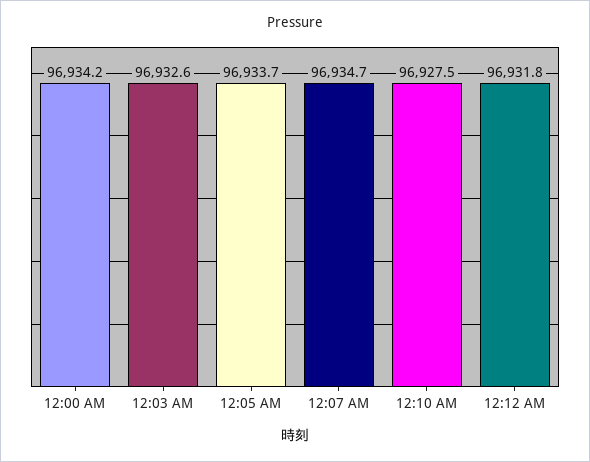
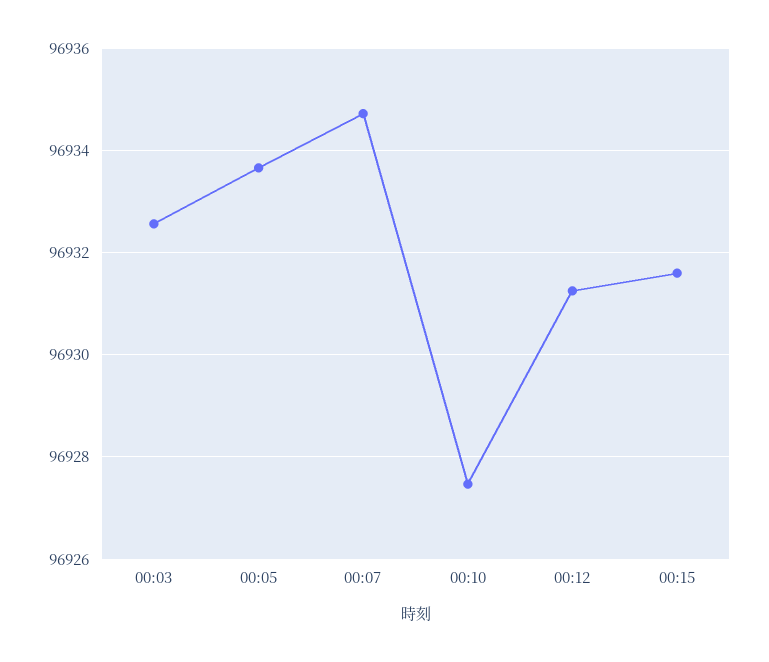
12:00 AM: 96934.2 -> none
12:12 AM: 96931.8 -> 96931.2
00:15: none -> 96931.6

